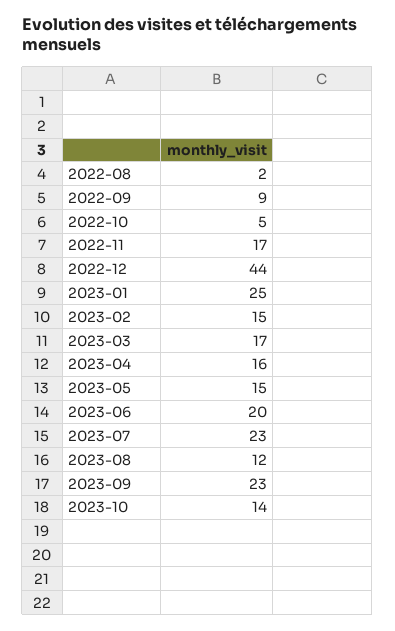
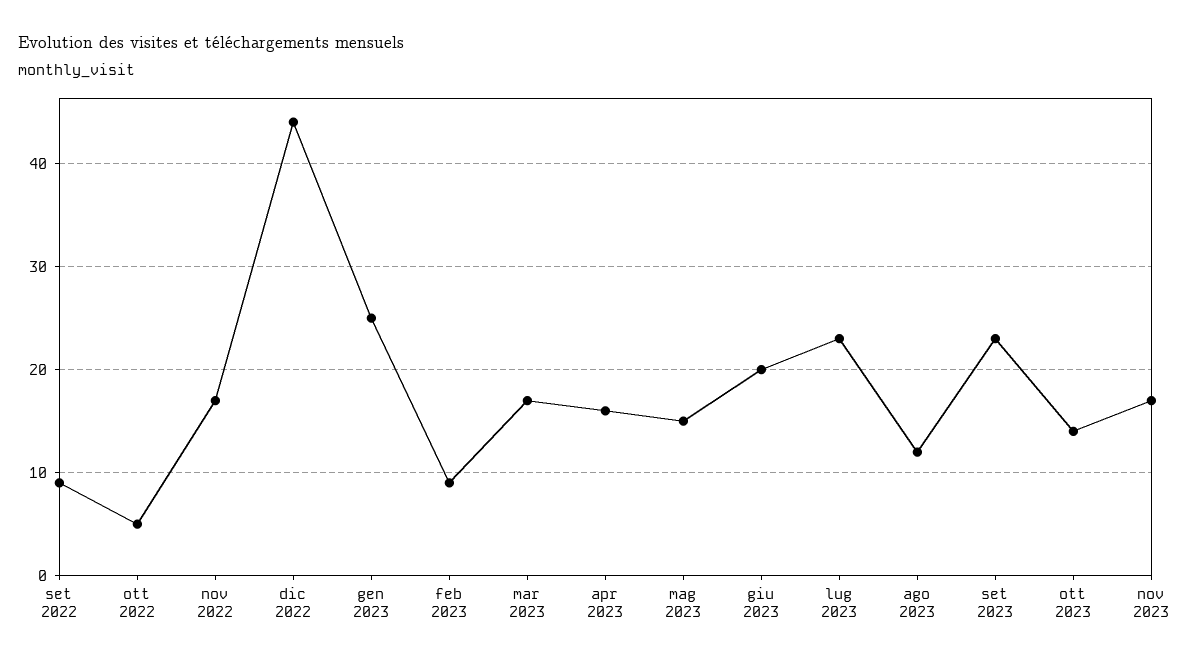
2022-08: 2 -> none
2023-02: 15 -> 9
nov 2023: none -> 17

